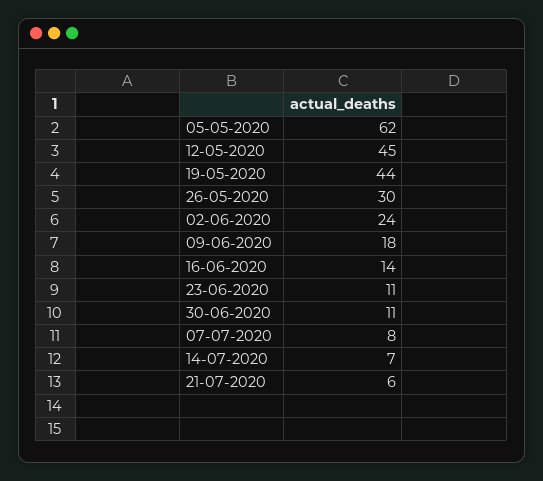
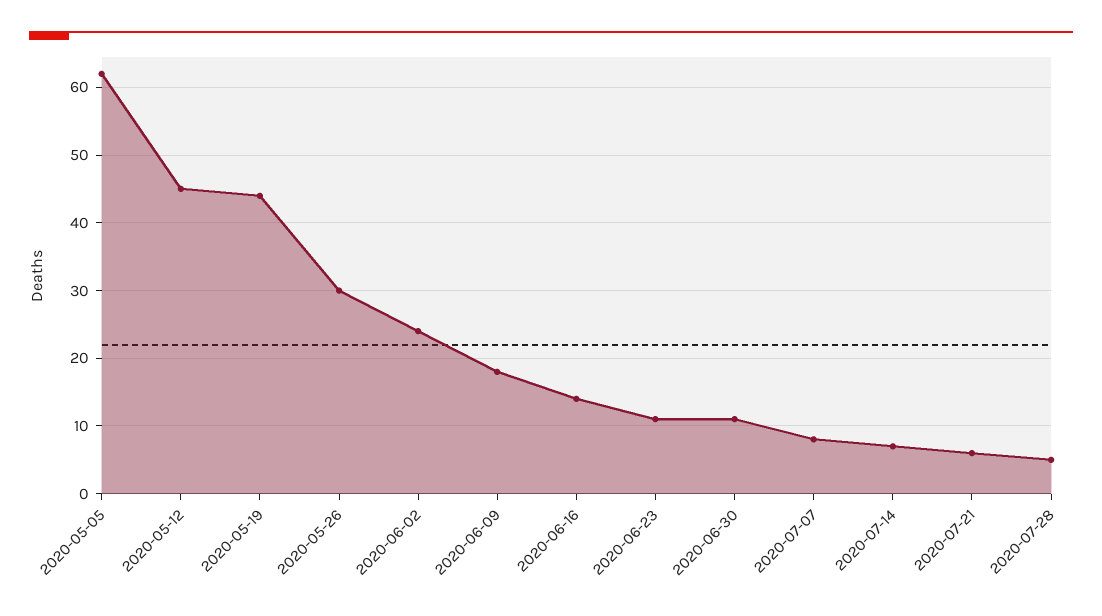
2020-07-28: none -> 5

